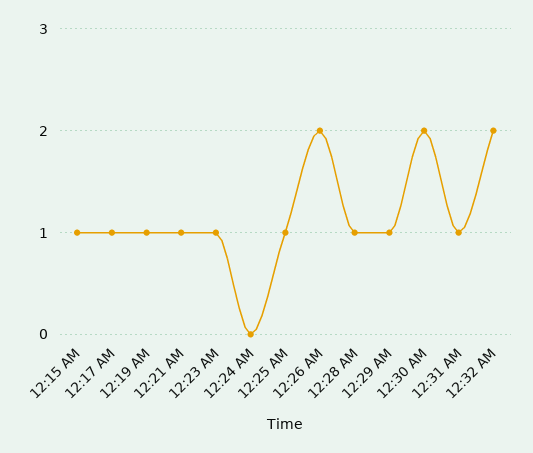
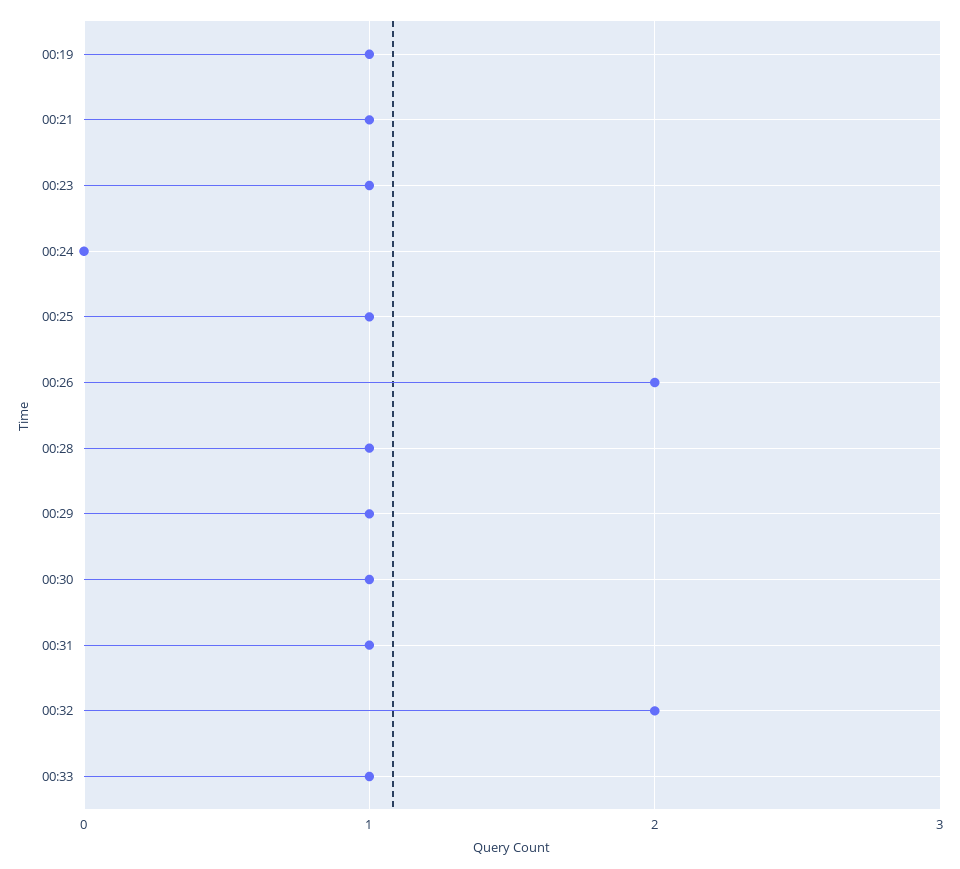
12:15 AM: 1 -> none
12:17 AM: 1 -> none
12:30 AM: 2 -> 1
00:33: none -> 1

